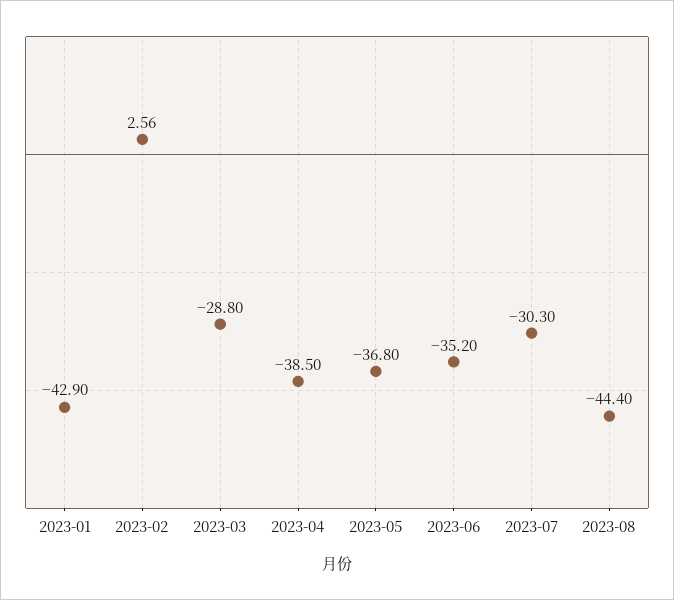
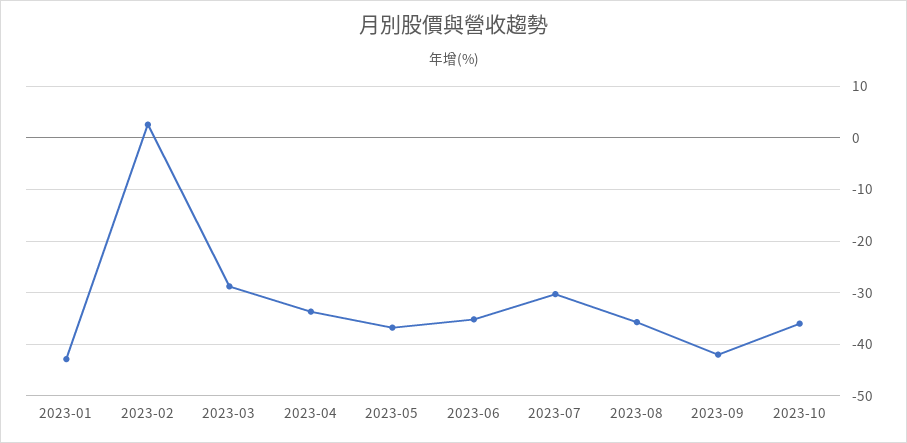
2023-04: -38.5 -> -34
2023-08: -44.4 -> -36
2023-09: none -> -42
2023-10: none -> -36

